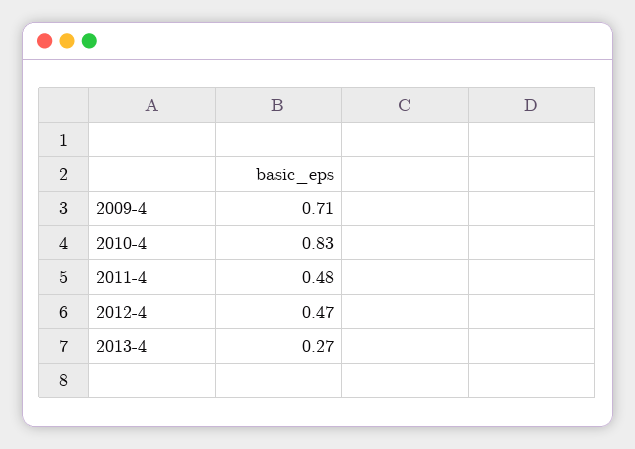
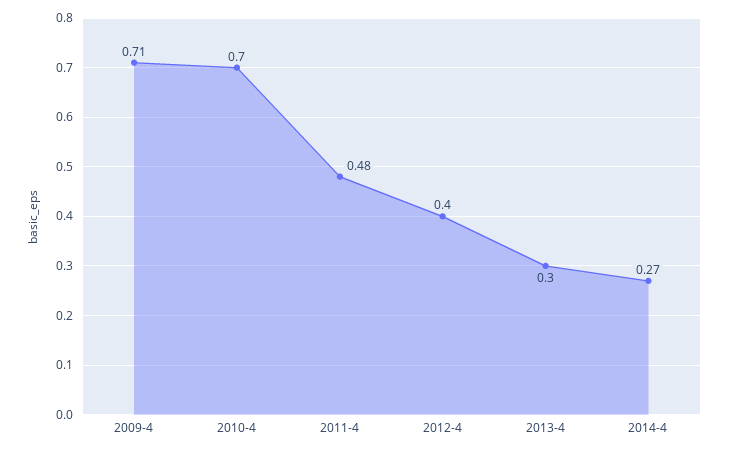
2010-4: 0.83 -> 0.7
2012-4: 0.47 -> 0.4
2013-4: 0.27 -> 0.3
2014-4: none -> 0.27

